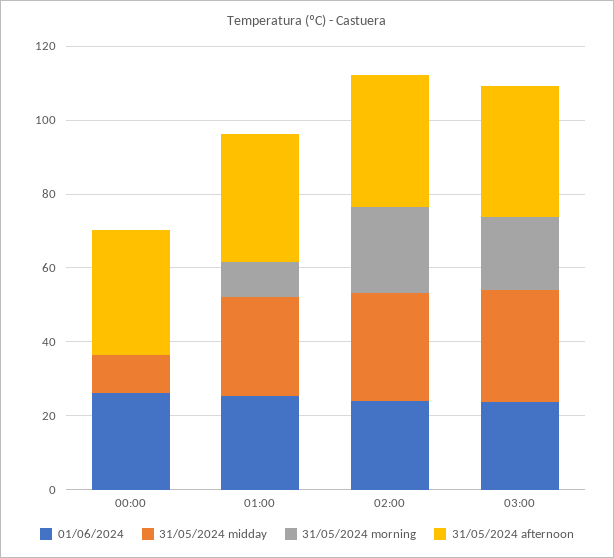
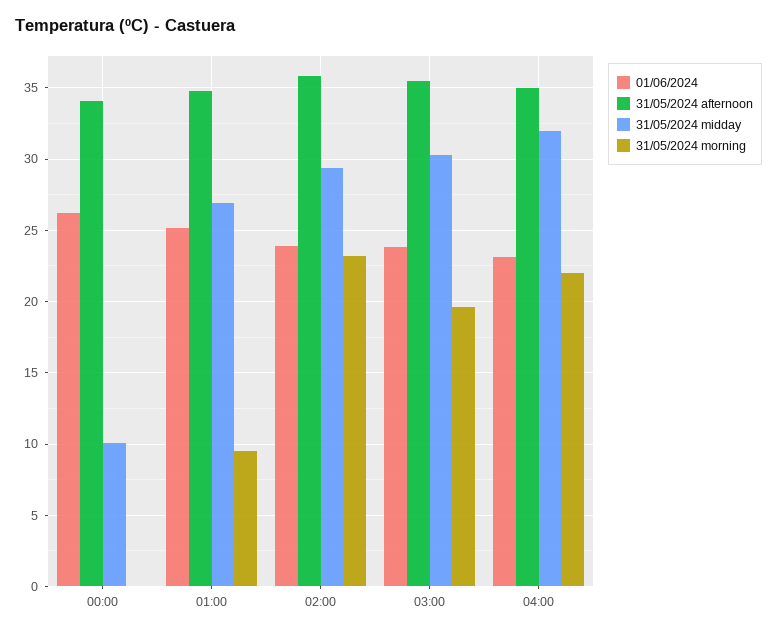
01/06/2024, 04:00: none -> 23
31/05/2024 afternoon, 04:00: none -> 35
31/05/2024 midday, 04:00: none -> 32
31/05/2024 morning, 04:00: none -> 22

